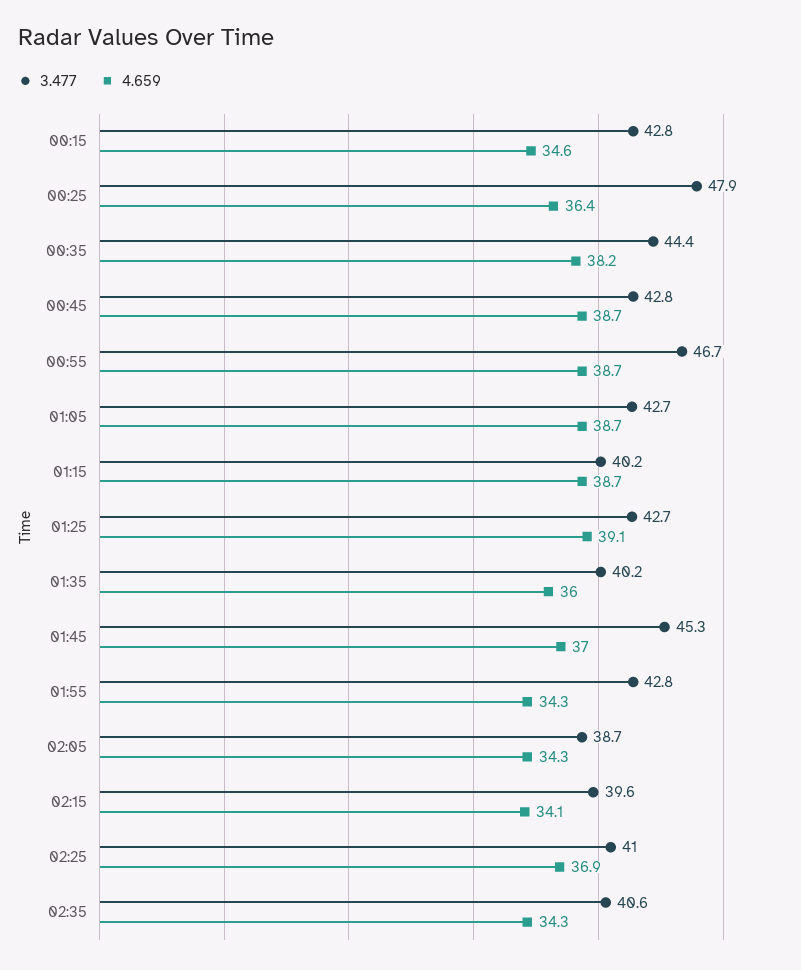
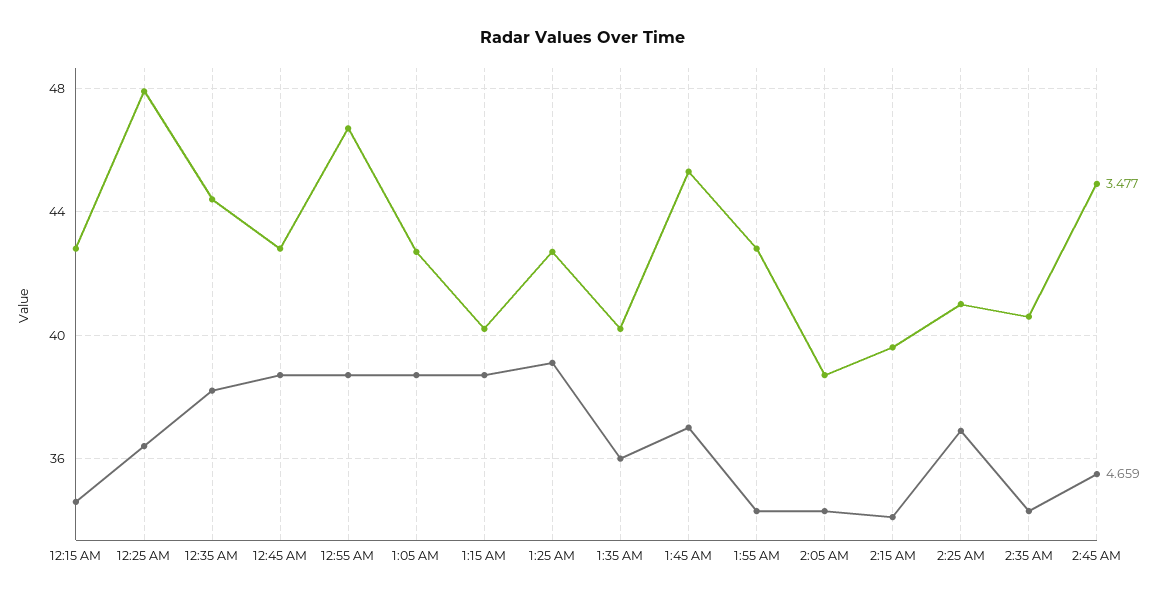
3.477, 2:45 AM: none -> 45
4.659, 2:45 AM: none -> 35.5

